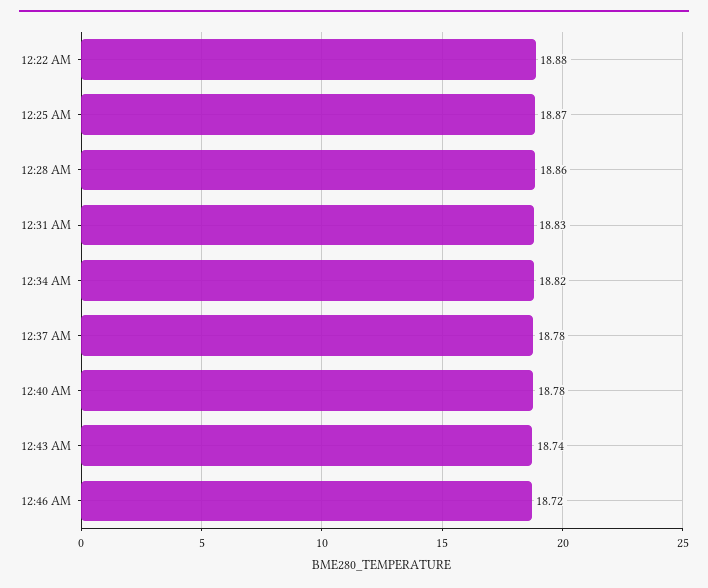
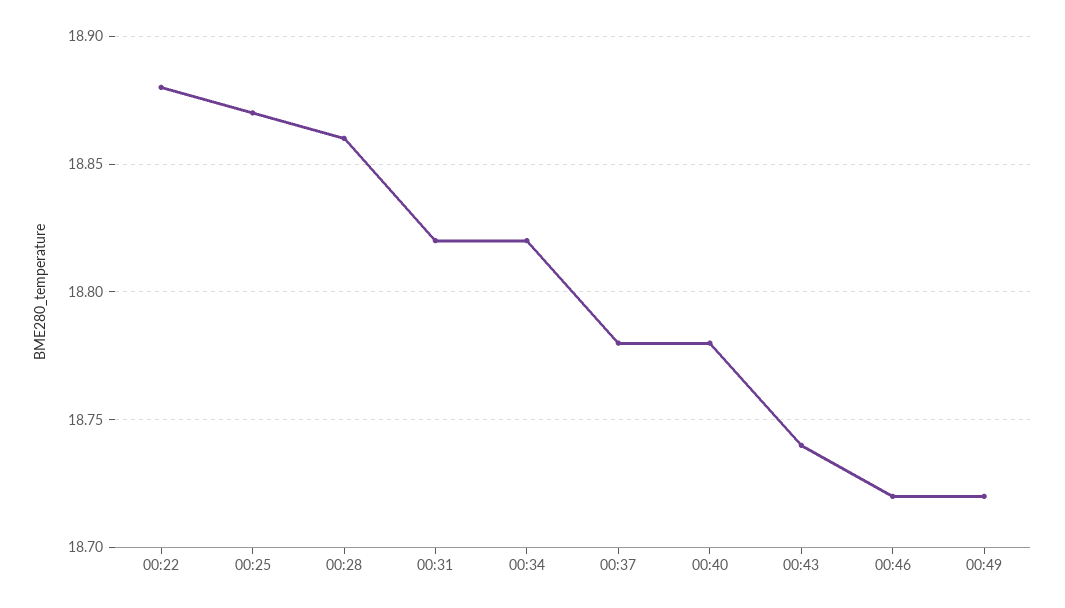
12:31 AM: 18.83 -> 18.82
00:49: none -> 18.72

